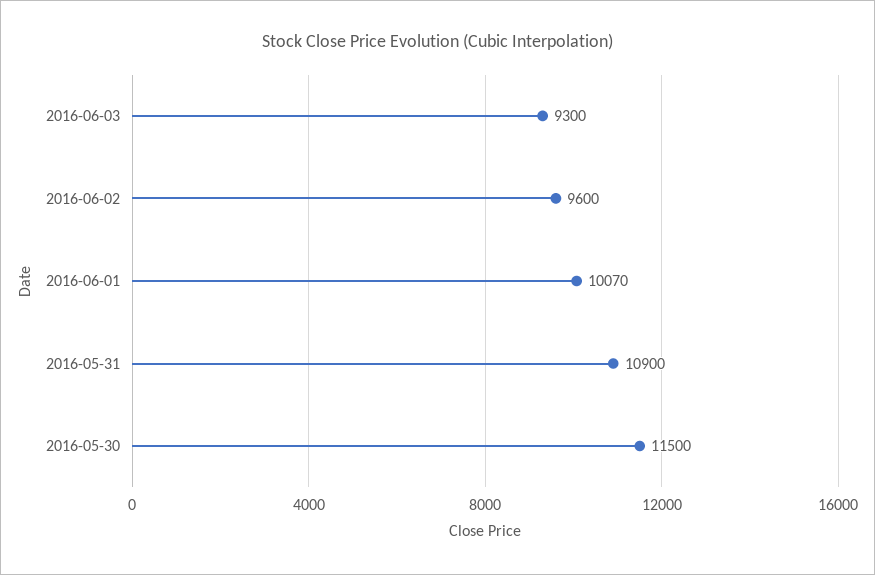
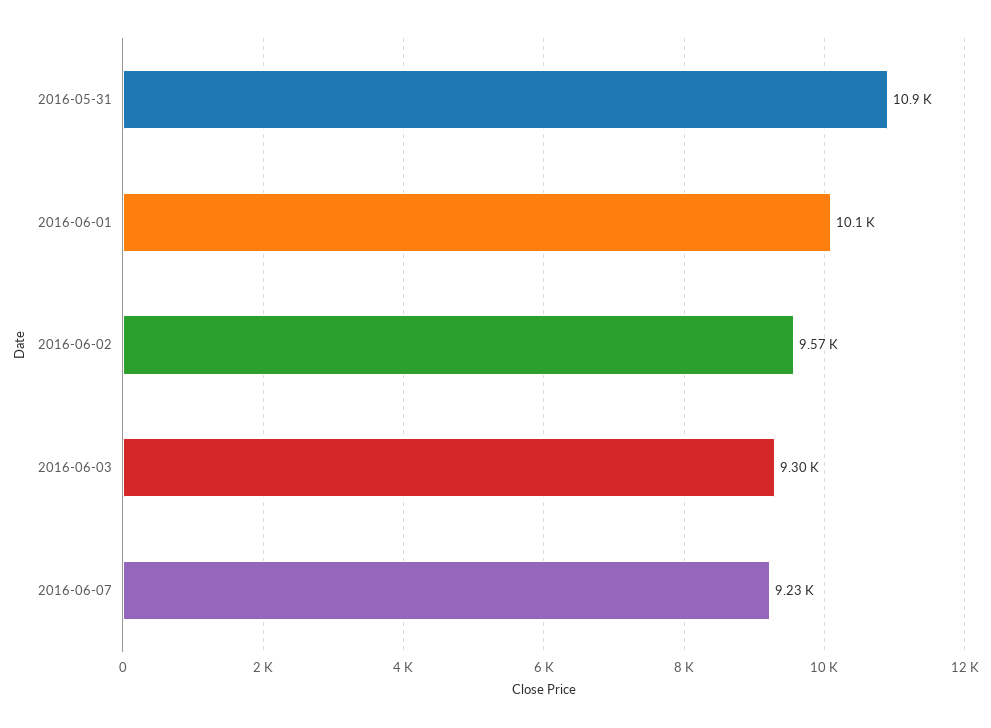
2016-06-02: 9600 -> 9570
2016-05-30: 11500 -> none
2016-06-07: none -> 9230

